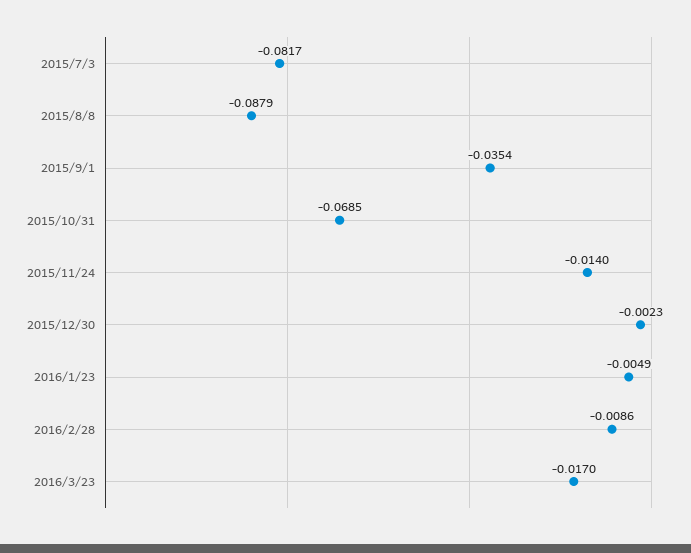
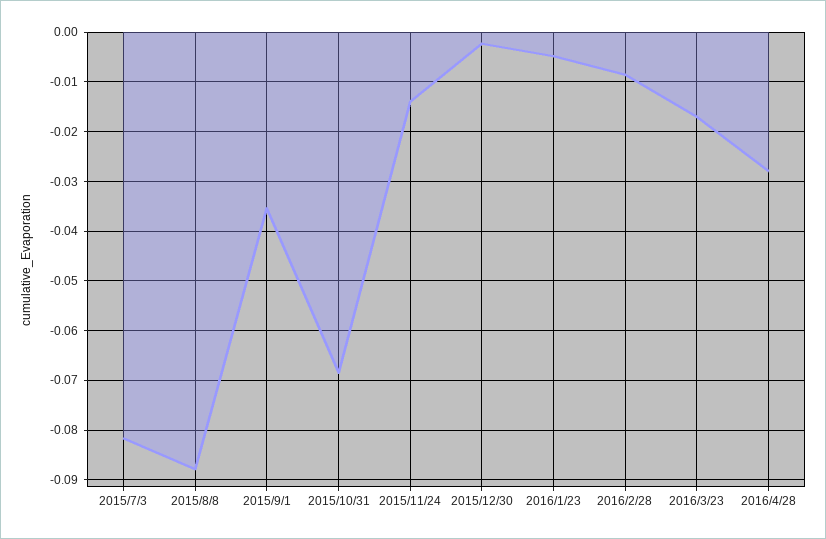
2016/4/28: none -> -0.028

